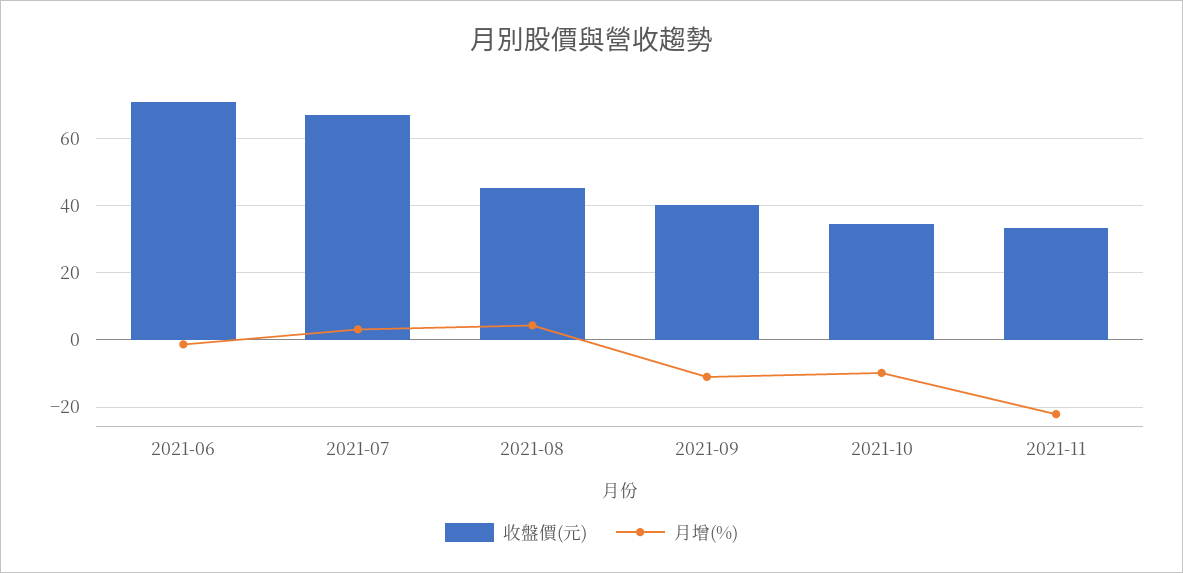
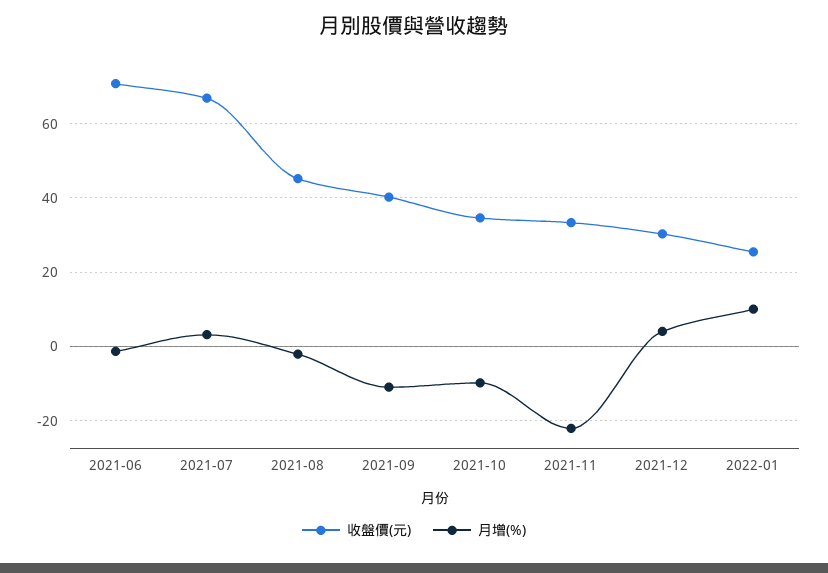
月增(%), 2021-08: 4 -> -2
收盤價(元), 2021-12: none -> 30
月增(%), 2021-12: none -> 4
收盤價(元), 2022-01: none -> 26
月增(%), 2022-01: none -> 10

